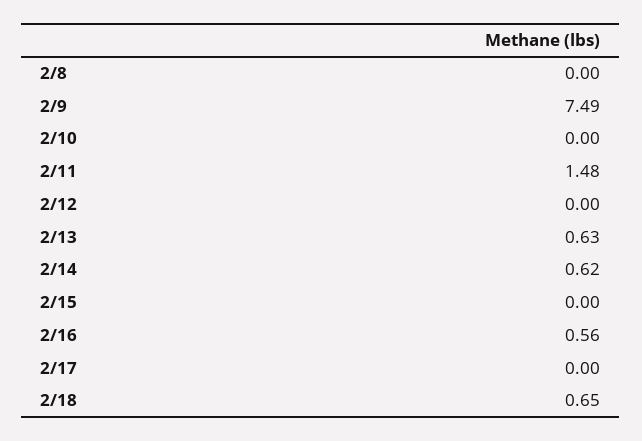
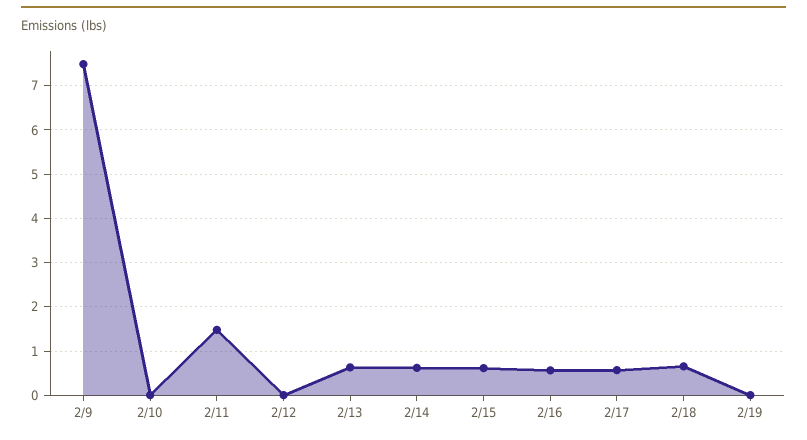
2/8: 0 -> none
2/15: 0 -> 0.6
2/17: 0 -> 0.6
2/19: none -> 0

